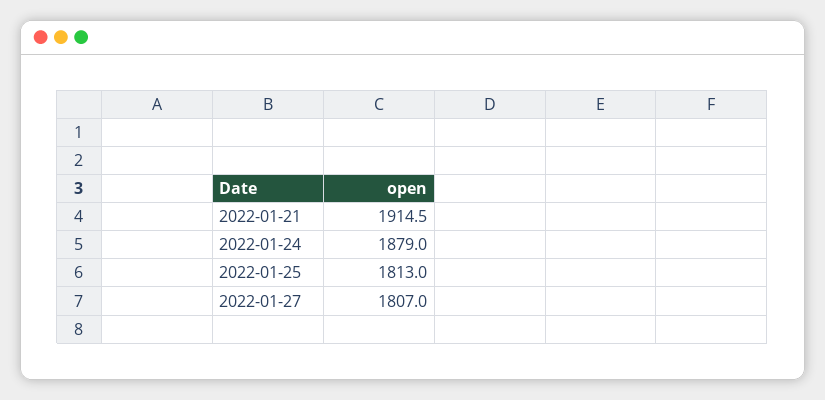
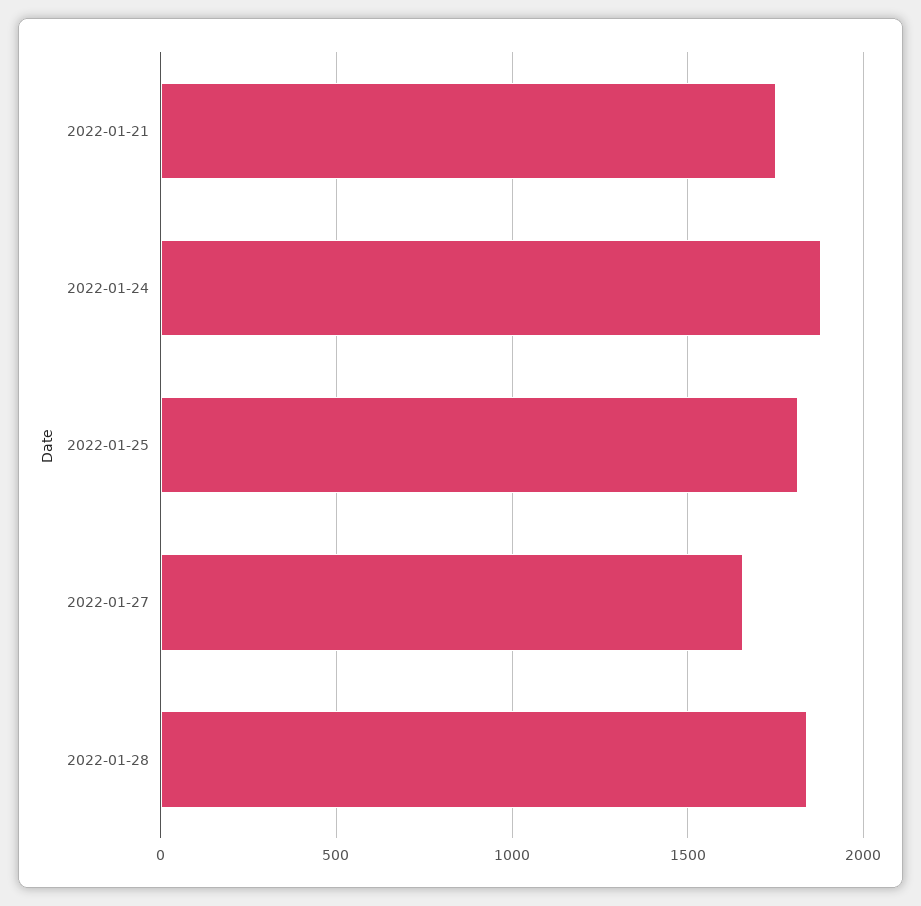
2022-01-21: 1914.5 -> 1750
2022-01-27: 1807 -> 1650
2022-01-28: none -> 1850

